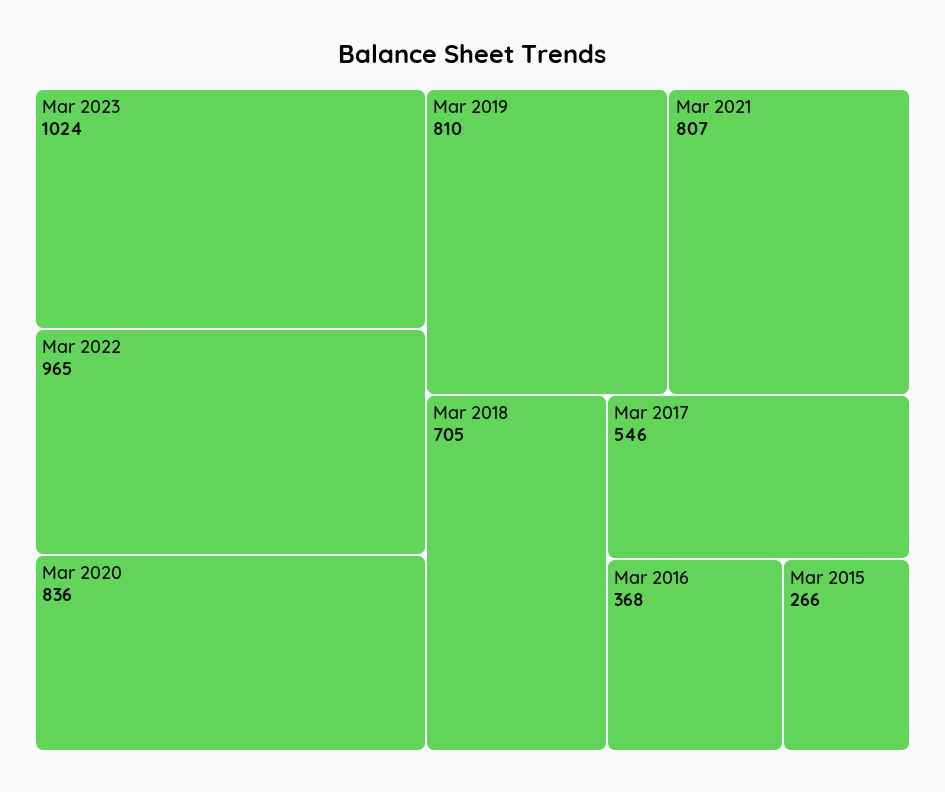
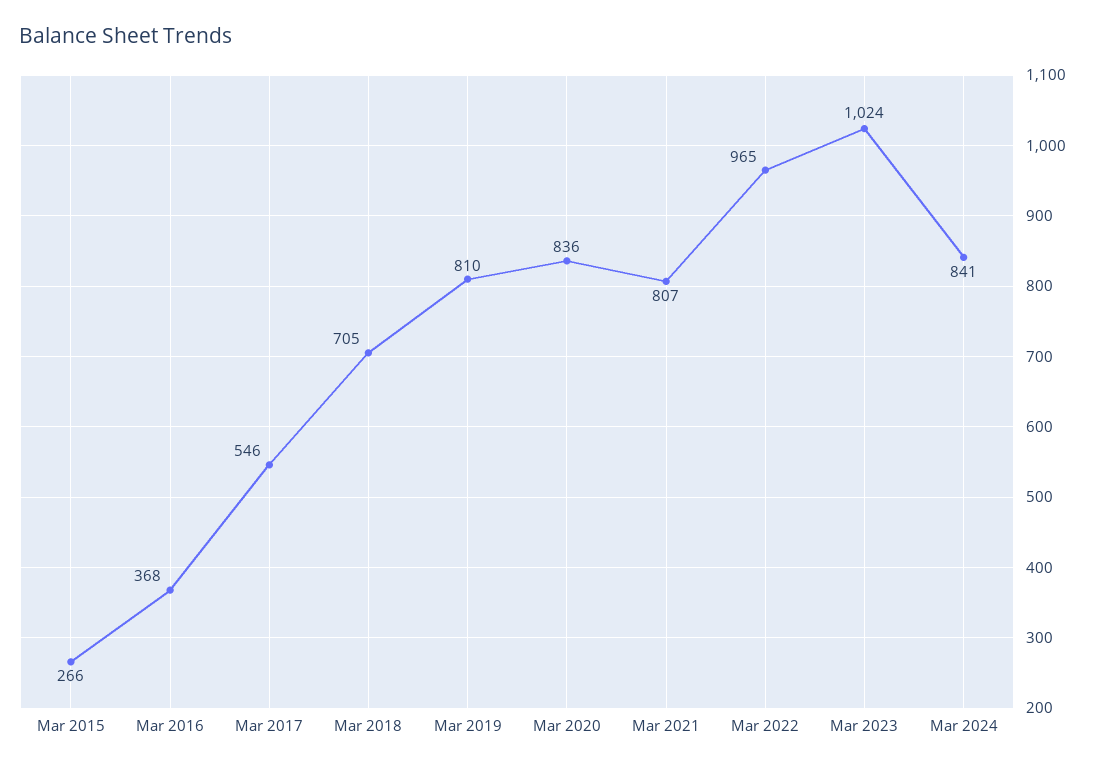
Mar 2024: none -> 841

